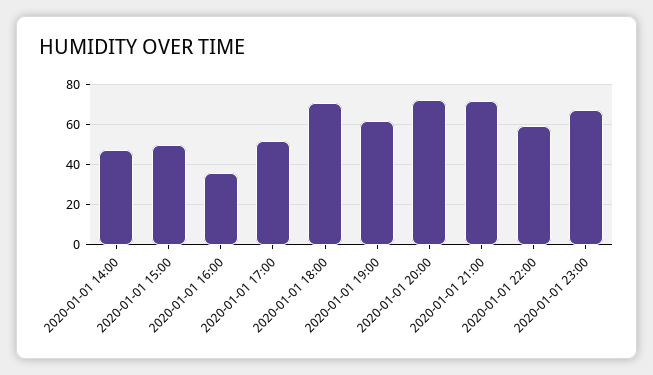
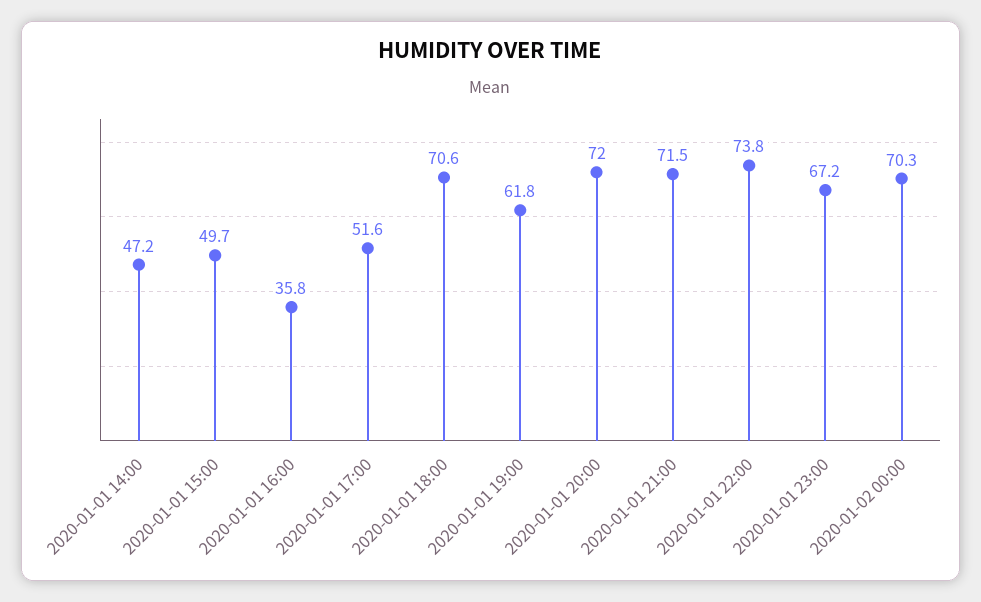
2020-01-01 22:00: 60 -> 73.8
2020-01-02 00:00: none -> 70.3

